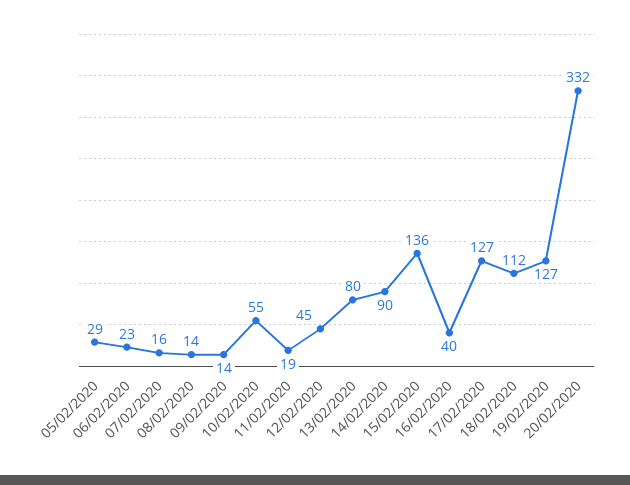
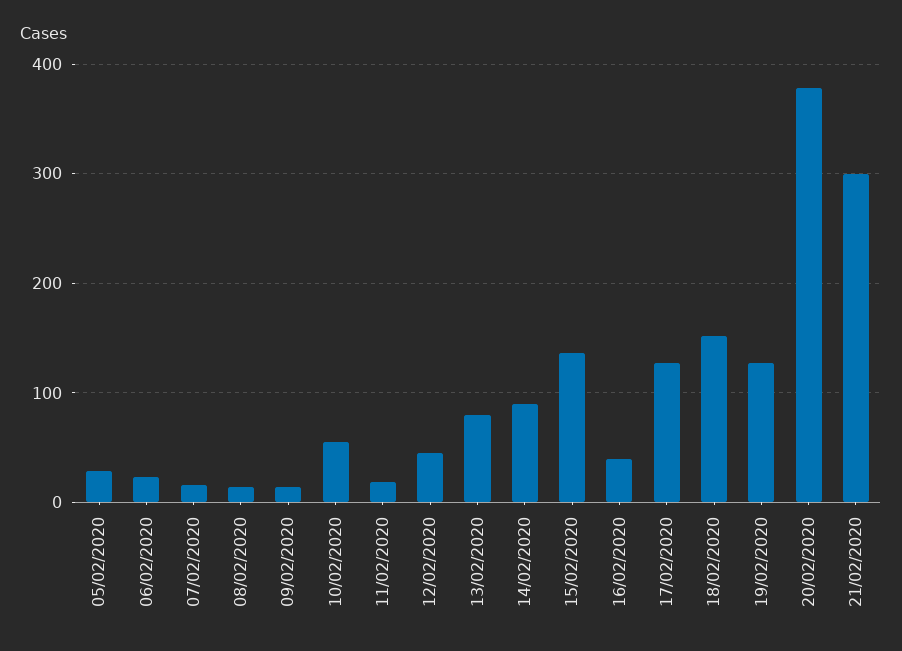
18/02/2020: 112 -> 150
20/02/2020: 332 -> 380
21/02/2020: none -> 300

